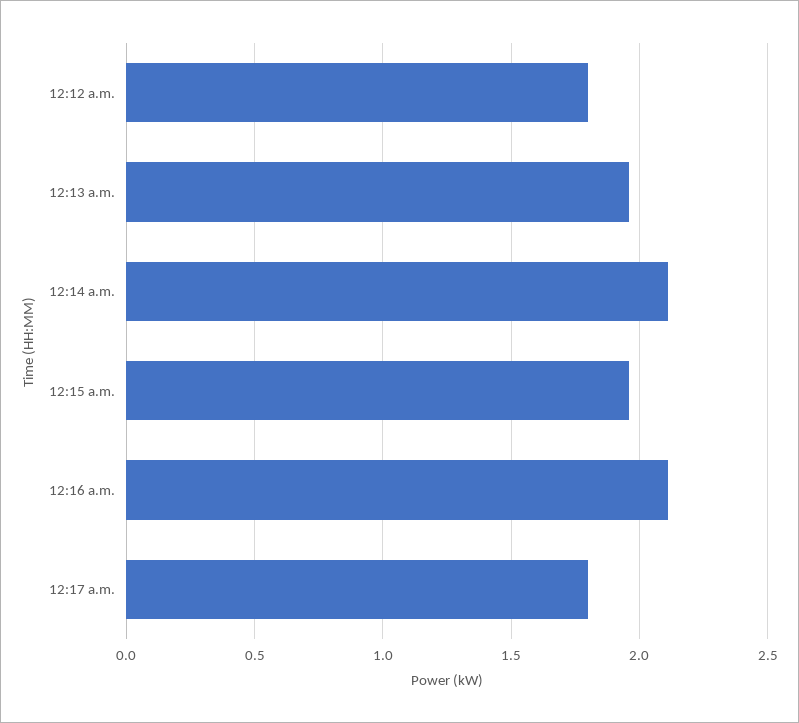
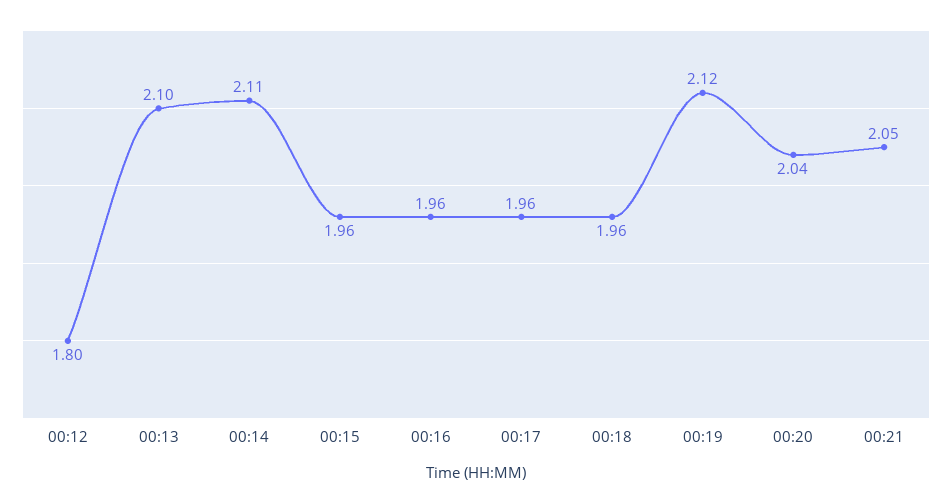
12:13 a.m.: 1.95 -> 2.1
12:16 a.m.: 2.1 -> 1.96
12:17 a.m.: 1.8 -> 1.96
00:18: none -> 1.96
00:19: none -> 2.12
00:20: none -> 2.04
00:21: none -> 2.05

